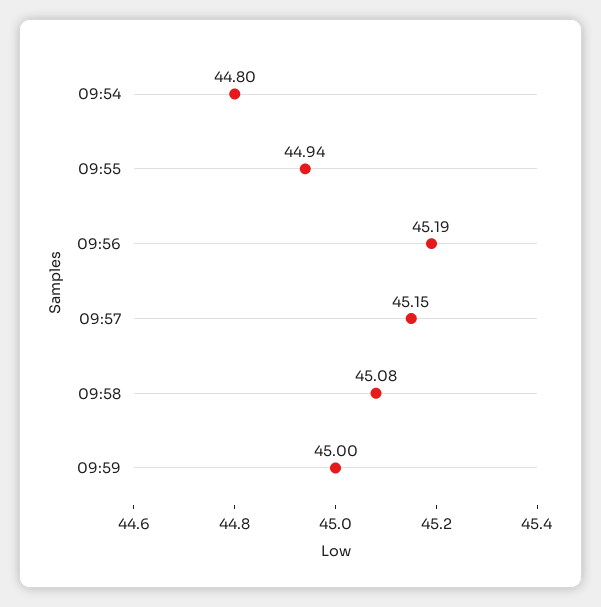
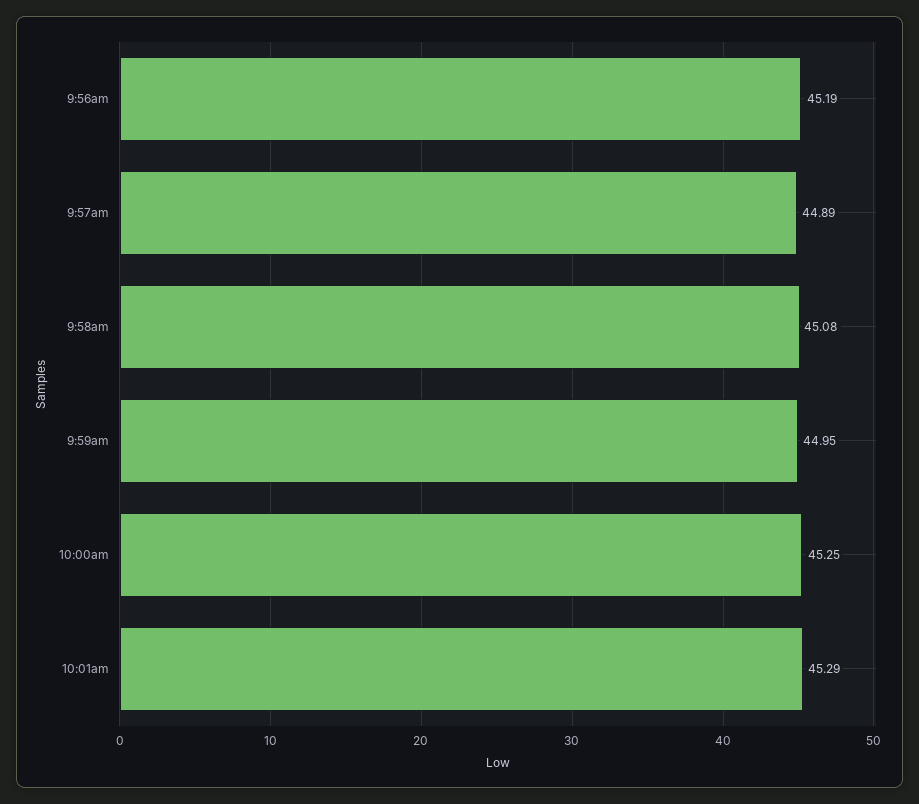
09:54: 44.8 -> none
09:55: 44.94 -> none
09:57: 45.15 -> 44.89
09:59: 45 -> 44.95
10:00am: none -> 45.25
10:01am: none -> 45.29

